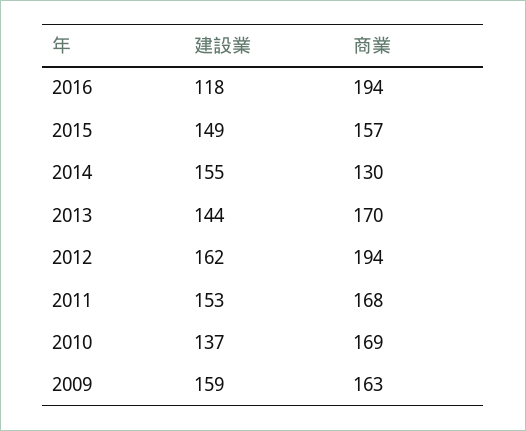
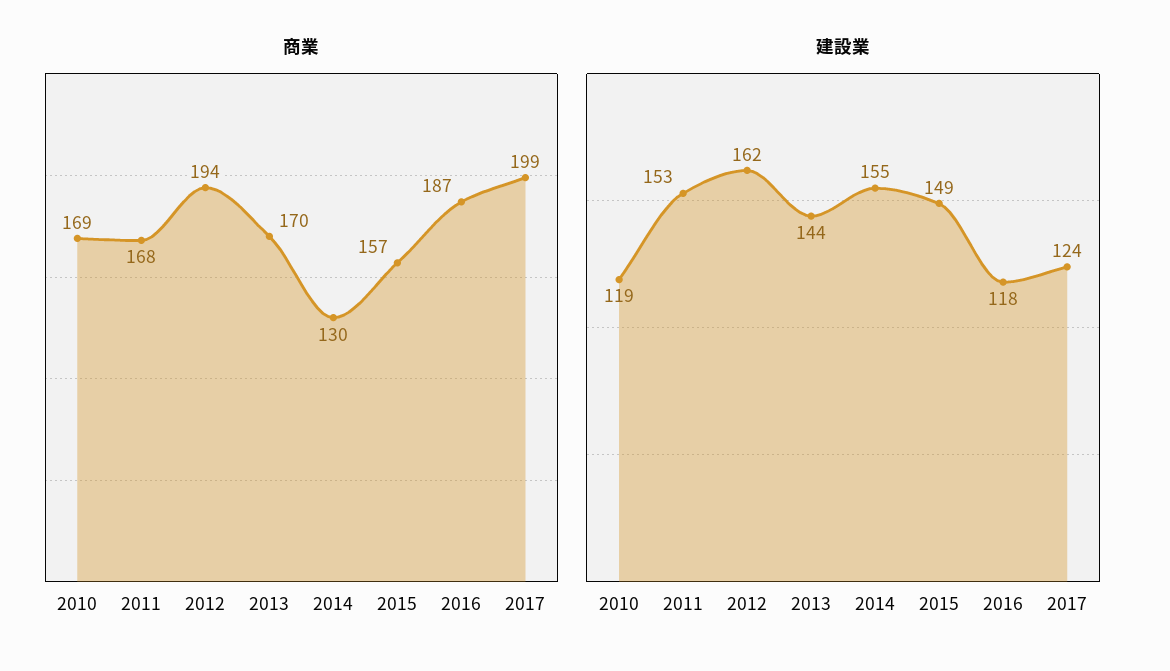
商業, 2016: 194 -> 187
建設業, 2010: 137 -> 119
建設業, 2009: 159 -> none
商業, 2009: 163 -> none
商業, 2017: none -> 199
建設業, 2017: none -> 124

